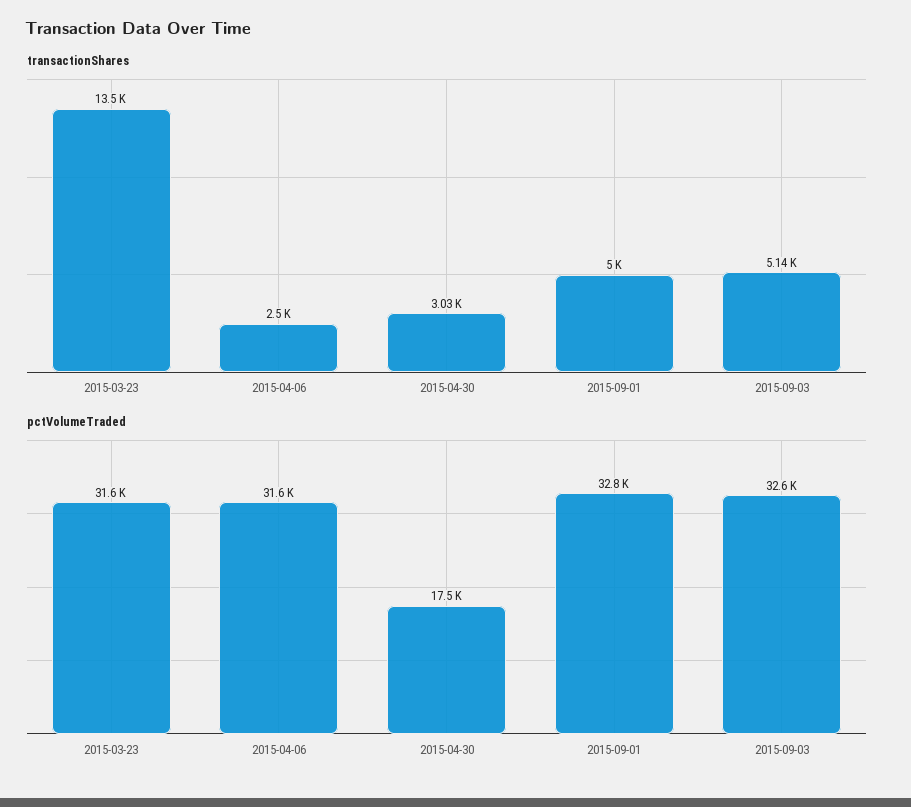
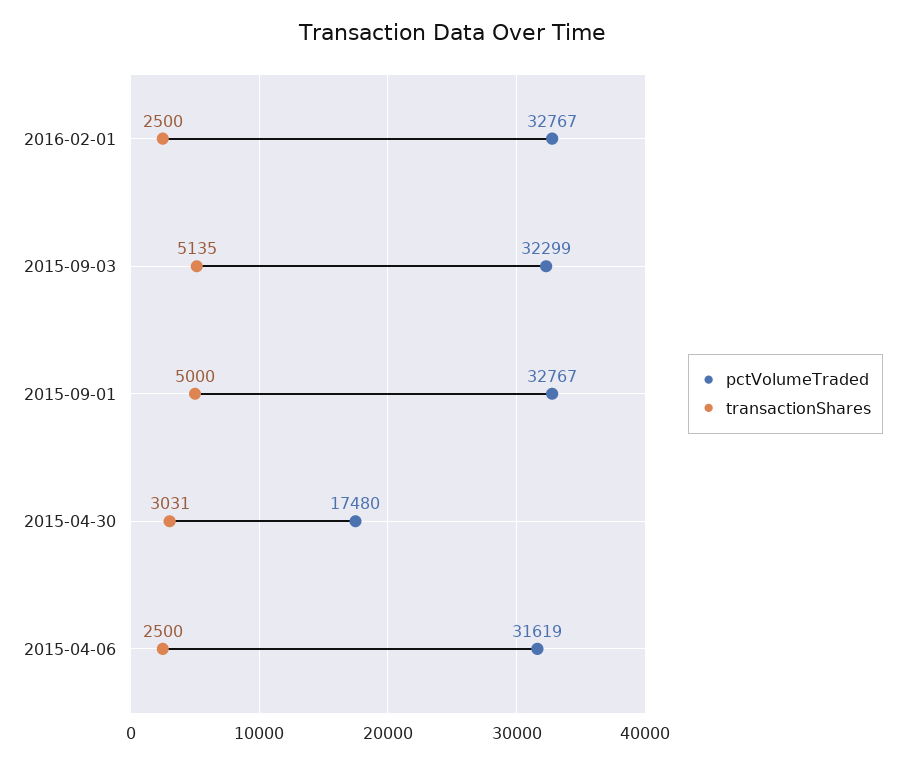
transactionShares, 2015-03-23: 13500 -> none
pctVolumeTraded, 2015-03-23: 31600 -> none
pctVolumeTraded, 2015-09-03: 32600 -> 32299
pctVolumeTraded, 2016-02-01: none -> 32767
transactionShares, 2016-02-01: none -> 2500

